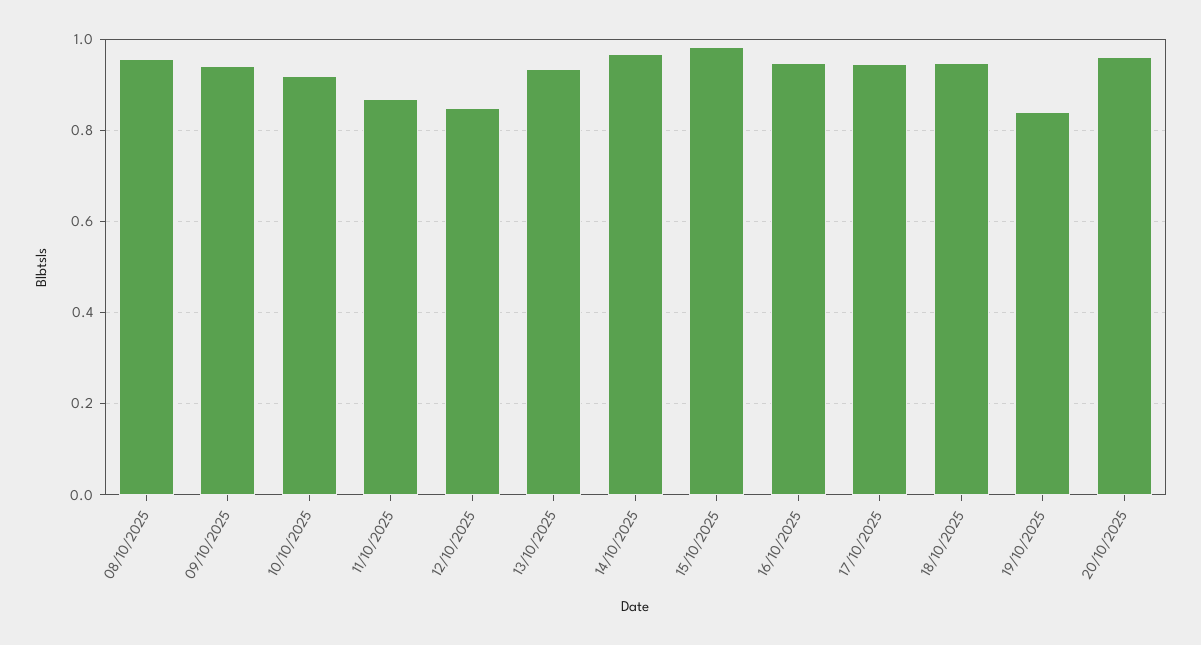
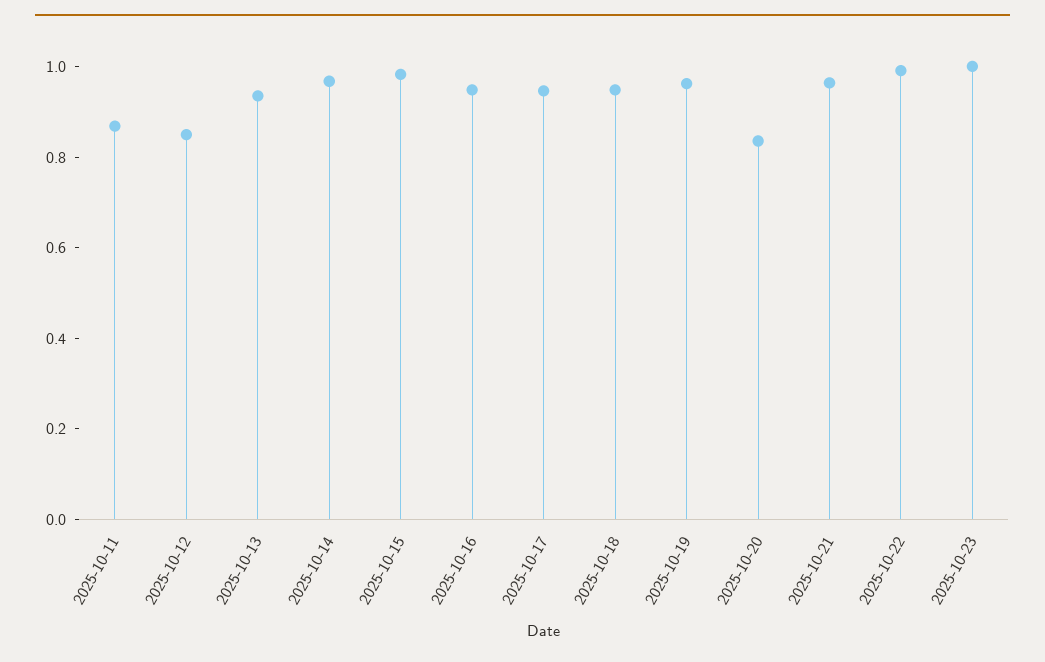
08/10/2025: 0.96 -> none
09/10/2025: 0.94 -> none
10/10/2025: 0.92 -> none
19/10/2025: 0.84 -> 0.95
20/10/2025: 0.96 -> 0.85
2025-10-21: none -> 0.95
2025-10-22: none -> 1
2025-10-23: none -> 1

